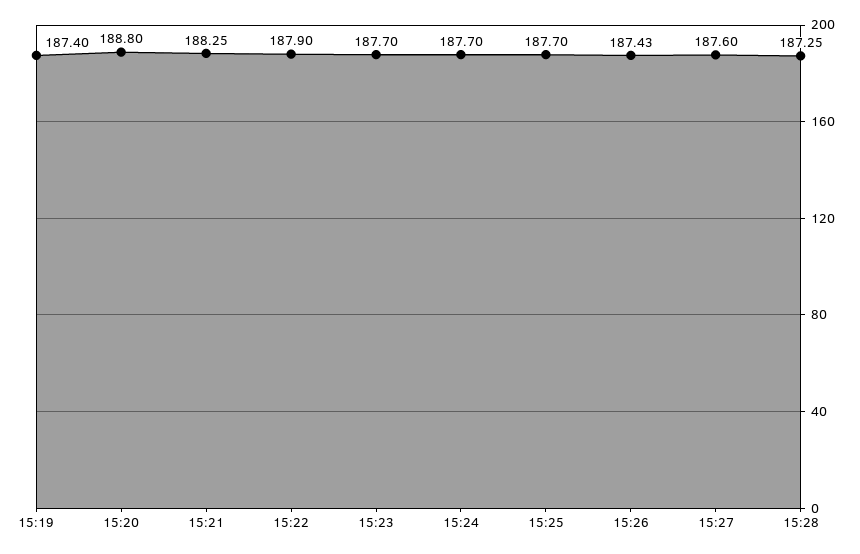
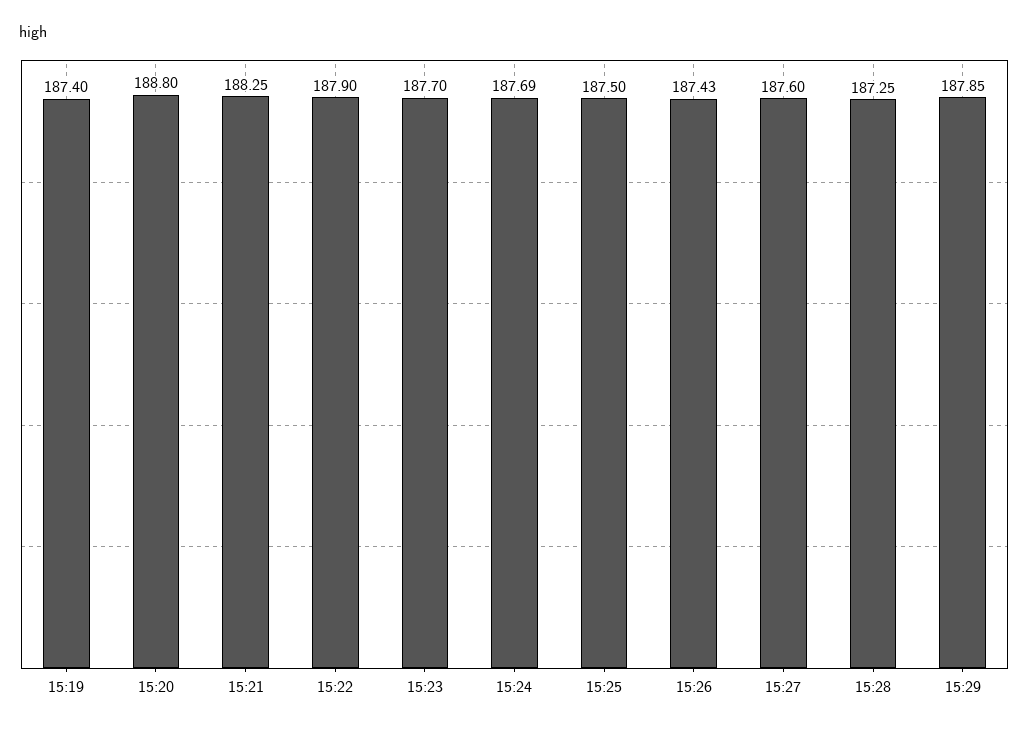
15:24: 187.7 -> 187.69
15:25: 187.7 -> 187.5
15:29: none -> 187.85

